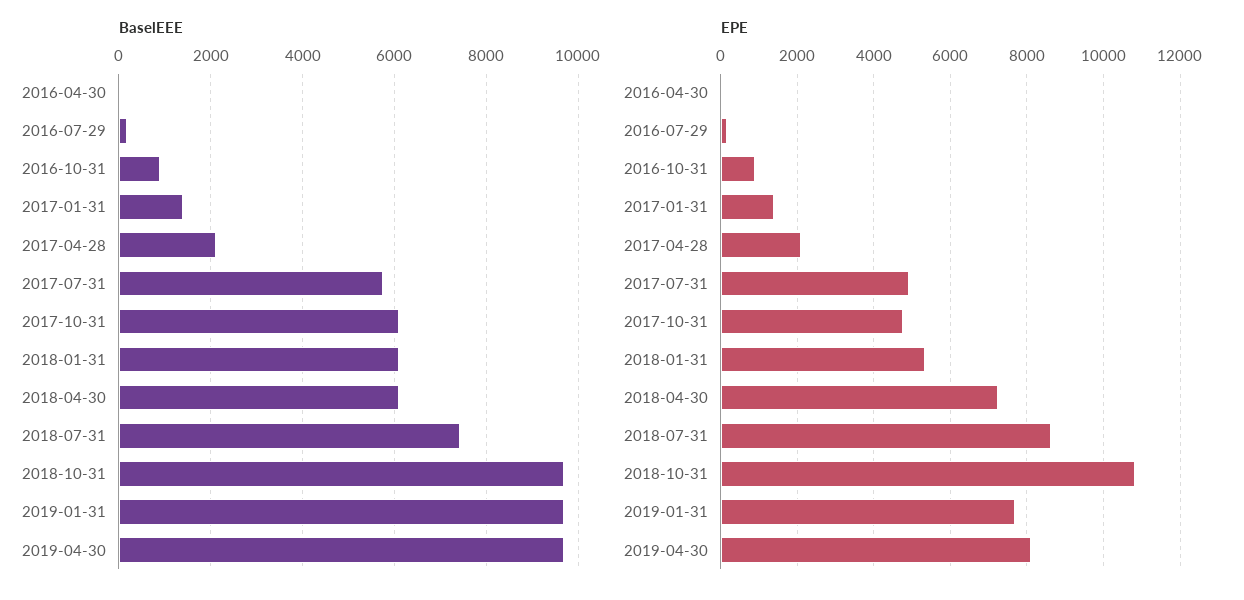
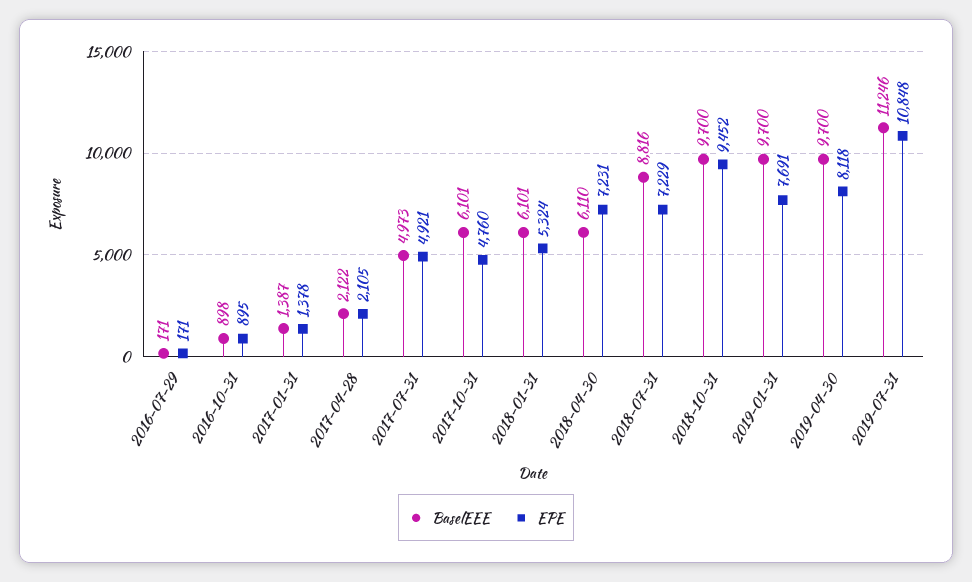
BaselEEE, 2016-04-30: 0 -> none
BaselEEE, 2017-07-31: 5800 -> 4973
BaselEEE, 2018-07-31: 7400 -> 8816
EPE, 2016-04-30: 0 -> none
EPE, 2018-07-31: 8600 -> 7229
EPE, 2018-10-31: 10800 -> 9452
BaselEEE, 2019-07-31: none -> 11246
EPE, 2019-07-31: none -> 10848

